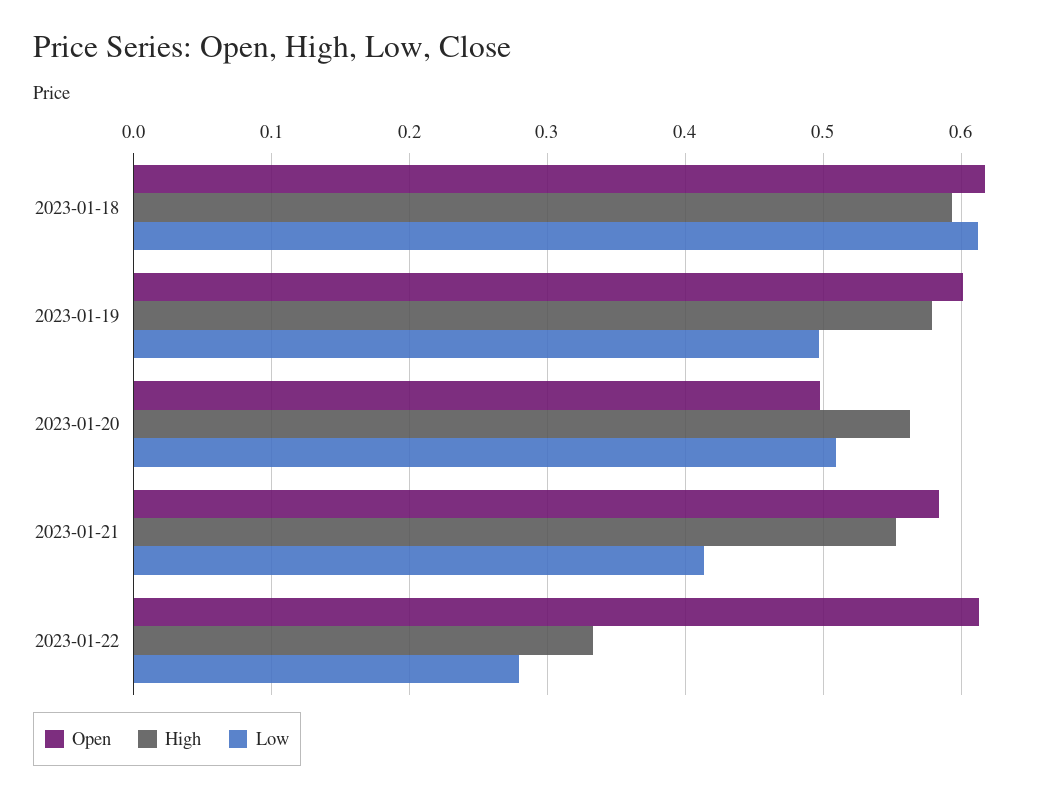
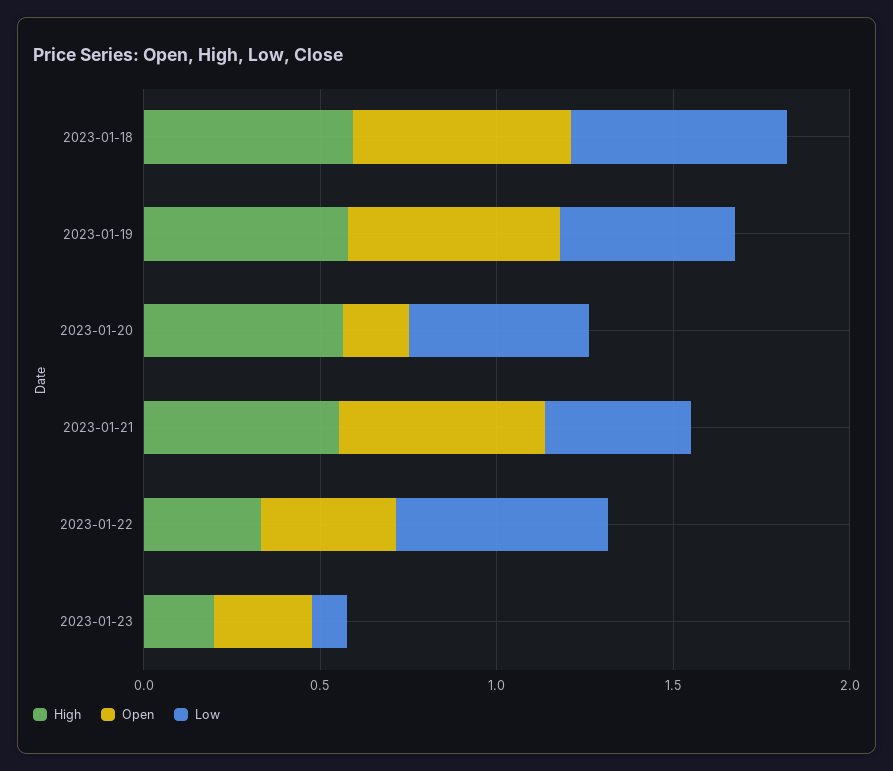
Open, 2023-01-20: 0.5 -> 0.2
Open, 2023-01-22: 0.61 -> 0.4
Low, 2023-01-22: 0.28 -> 0.6
High, 2023-01-23: none -> 0.2
Open, 2023-01-23: none -> 0.3
Low, 2023-01-23: none -> 0.1

